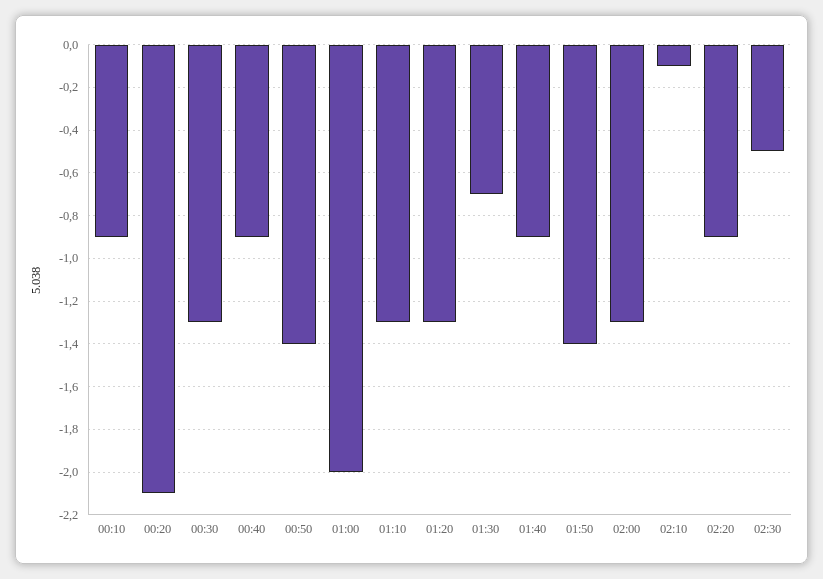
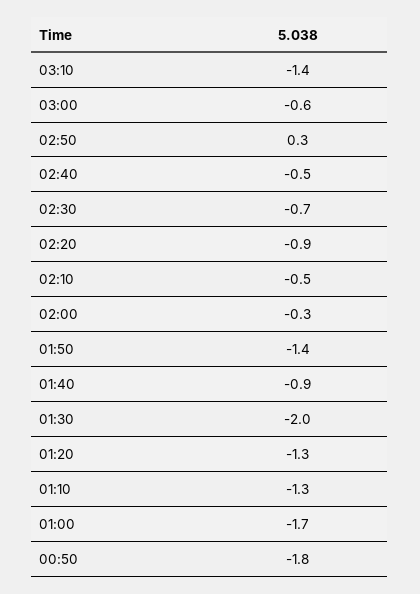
00:10: -0.9 -> none
00:20: -2.1 -> none
00:30: -1.3 -> none
00:40: -0.9 -> none
00:50: -1.4 -> -1.8
01:00: -2 -> -1.7
01:30: -0.7 -> -2
02:00: -1.3 -> -0.3
02:10: -0.1 -> -0.5
02:30: -0.5 -> -0.7
03:10: none -> -1.4
03:00: none -> -0.6
02:50: none -> 0.3
02:40: none -> -0.5

